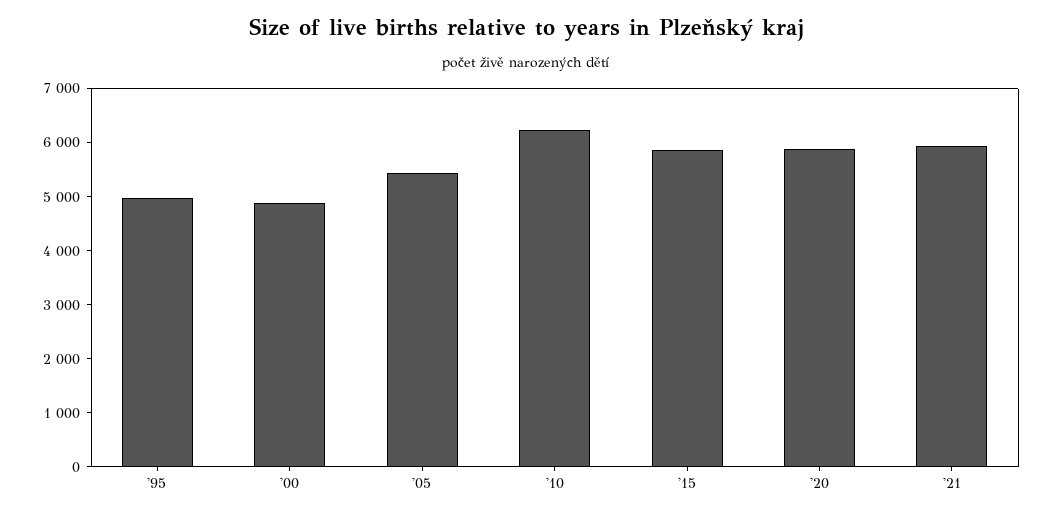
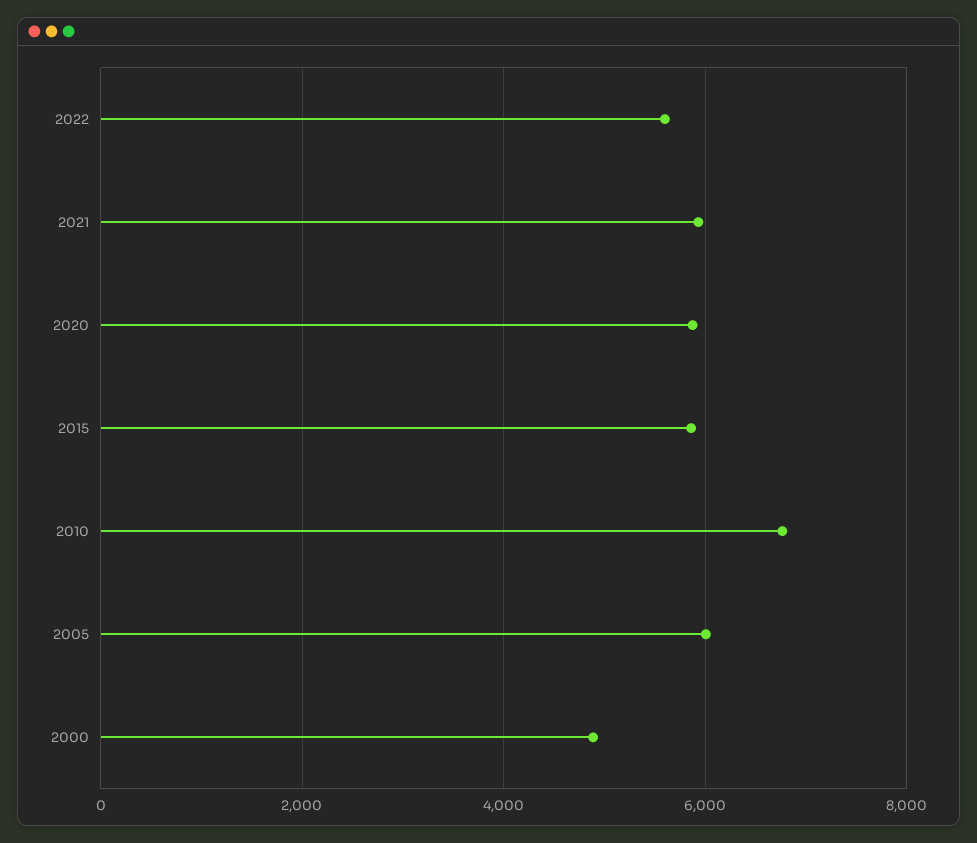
'95: 5000 -> none
'05: 5400 -> 6000
'10: 6200 -> 6800
2022: none -> 5600

